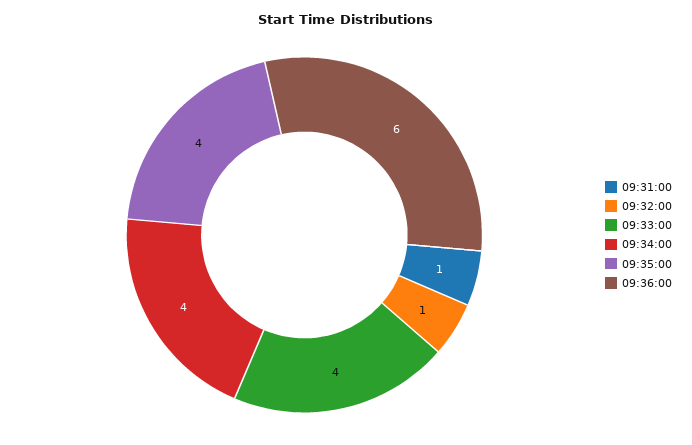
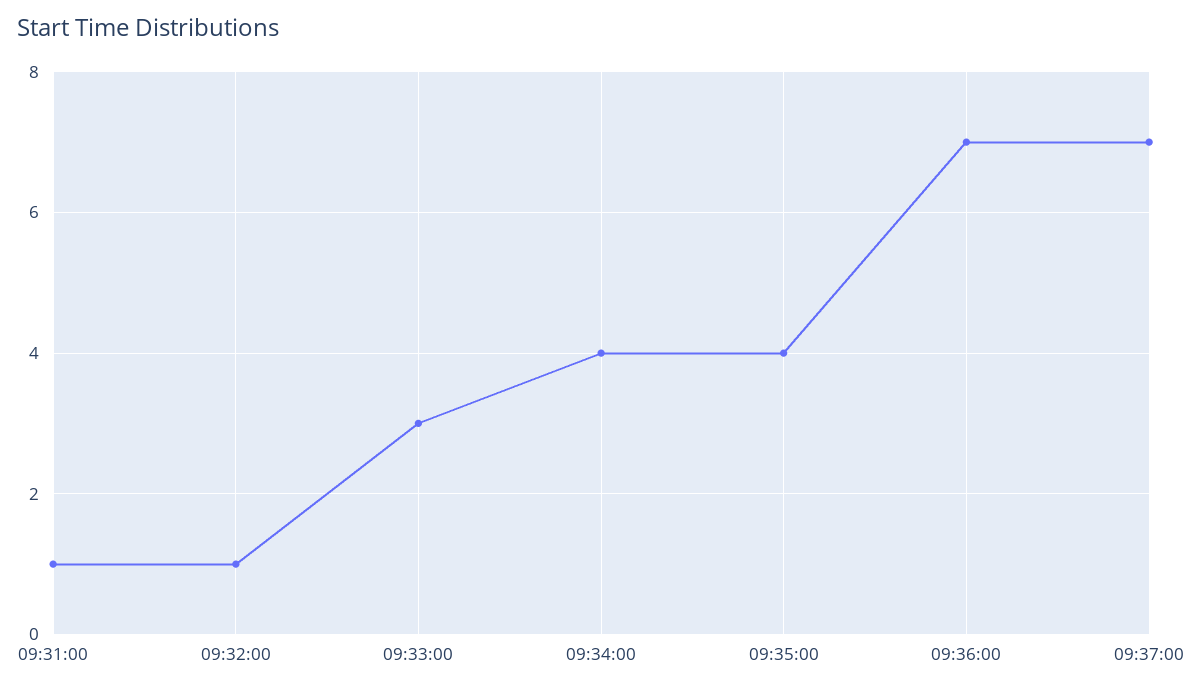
09:33:00: 4 -> 3
09:36:00: 6 -> 7
09:37:00: none -> 7

